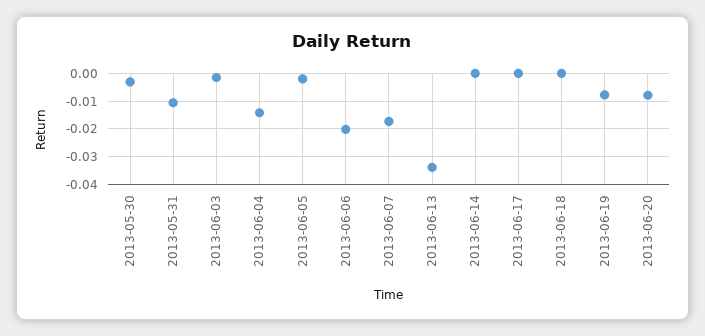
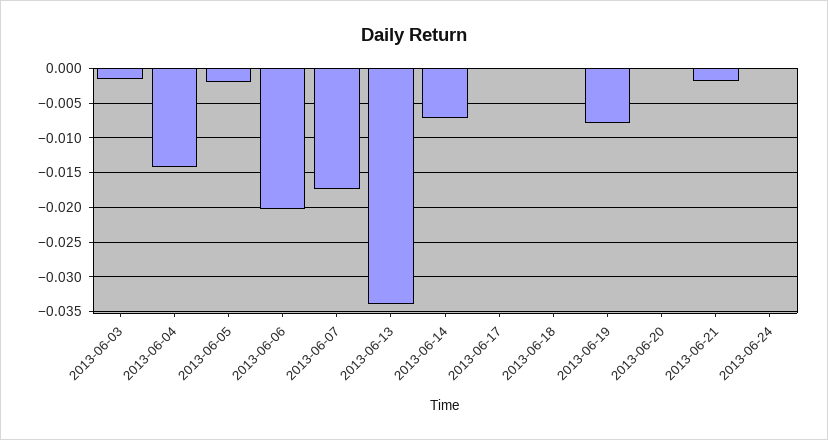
2013-05-30: -0.0025 -> none
2013-05-31: -0.01 -> none
2013-06-14: 0 -> -0.007
2013-06-20: -0.0075 -> 0
2013-06-21: none -> -0.002
2013-06-24: none -> 0

